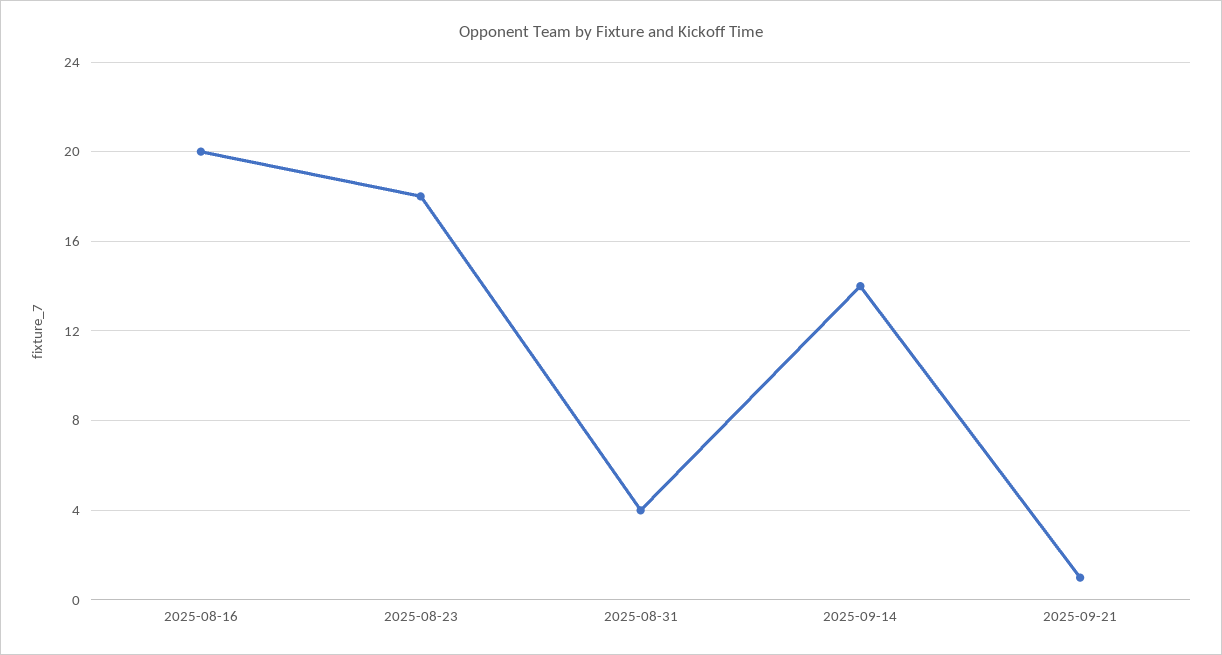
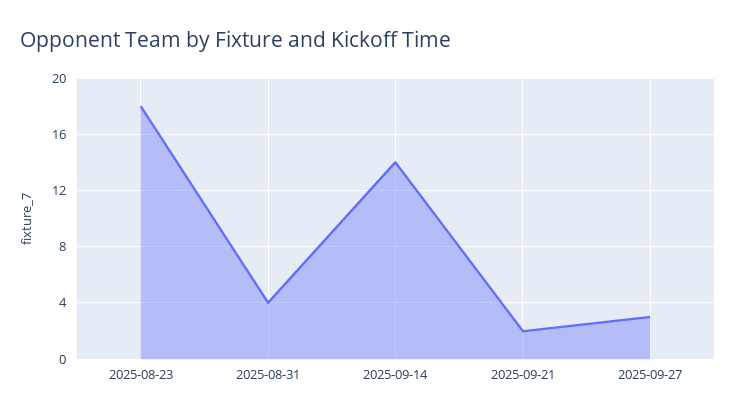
2025-08-16: 20 -> none
2025-09-21: 1 -> 2
2025-09-27: none -> 3

